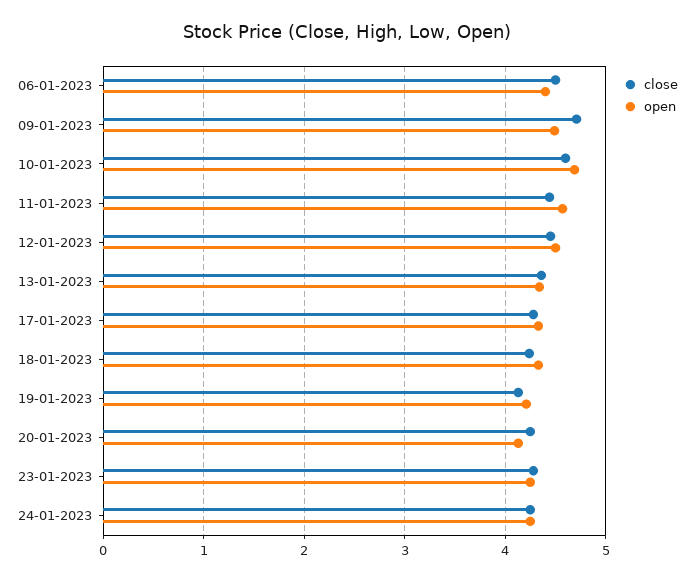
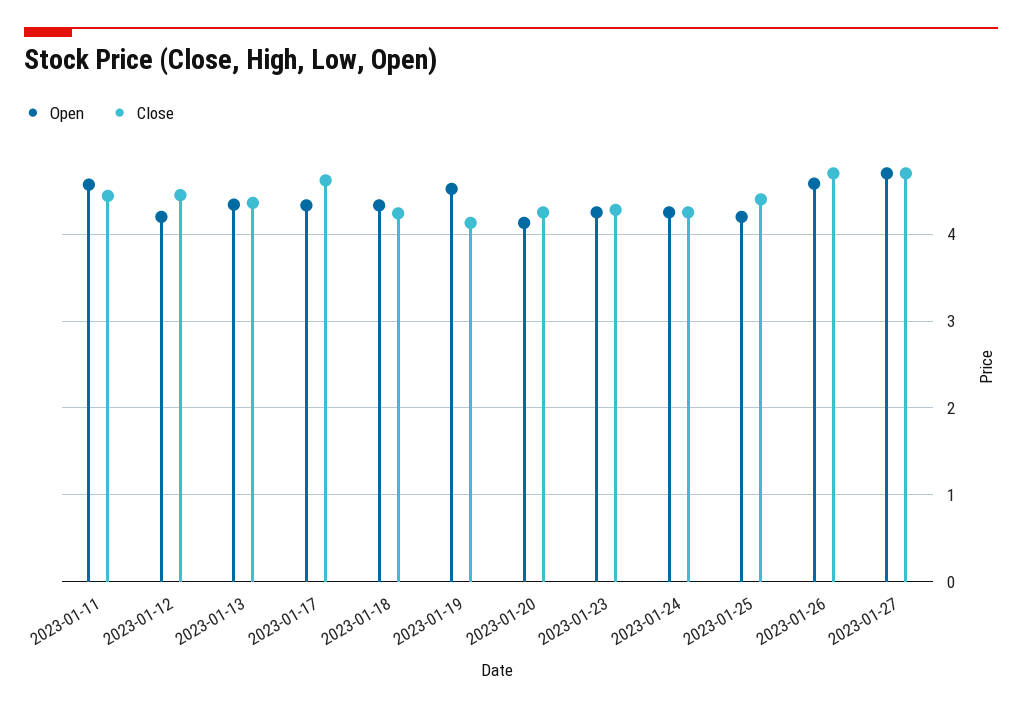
close, 06-01-2023: 4.5 -> none
open, 06-01-2023: 4.4 -> none
close, 09-01-2023: 4.7 -> none
open, 09-01-2023: 4.5 -> none
close, 10-01-2023: 4.6 -> none
open, 10-01-2023: 4.7 -> none
open, 12-01-2023: 4.5 -> 4.2
close, 17-01-2023: 4.3 -> 4.6
open, 19-01-2023: 4.2 -> 4.5
open, 2023-01-25: none -> 4.2
close, 2023-01-25: none -> 4.4
open, 2023-01-26: none -> 4.6
close, 2023-01-26: none -> 4.7
open, 2023-01-27: none -> 4.7
close, 2023-01-27: none -> 4.7

